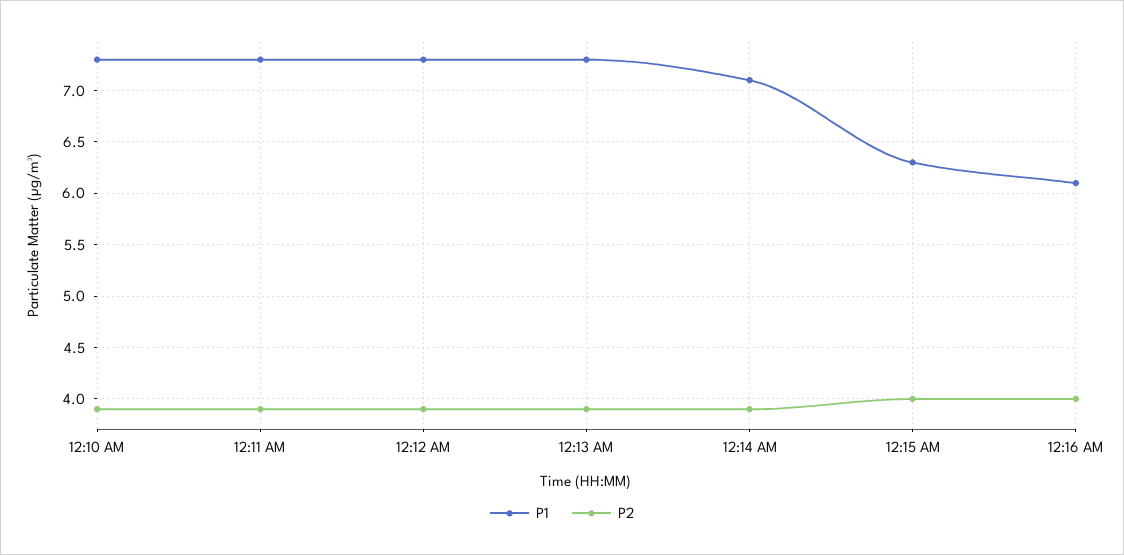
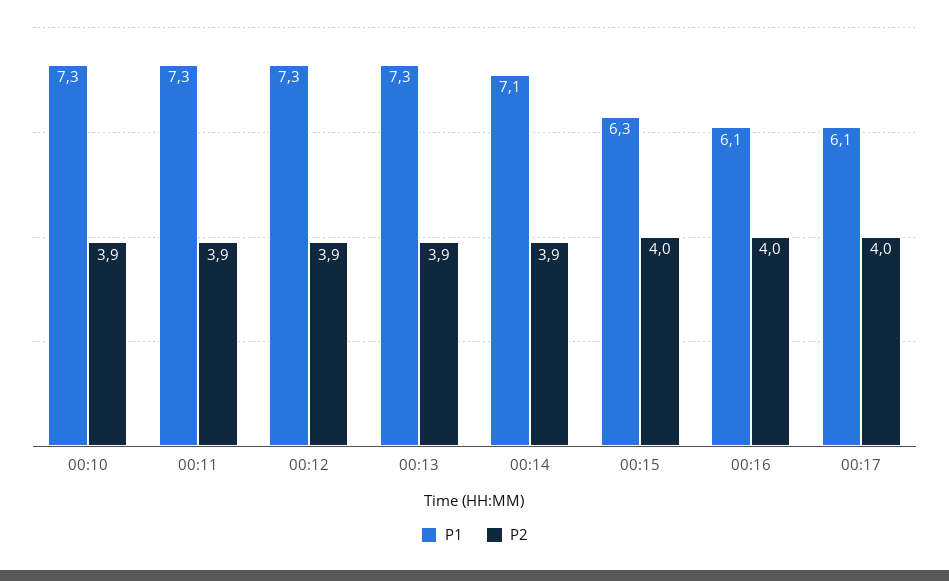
P1, 00:17: none -> 6.1
P2, 00:17: none -> 4

